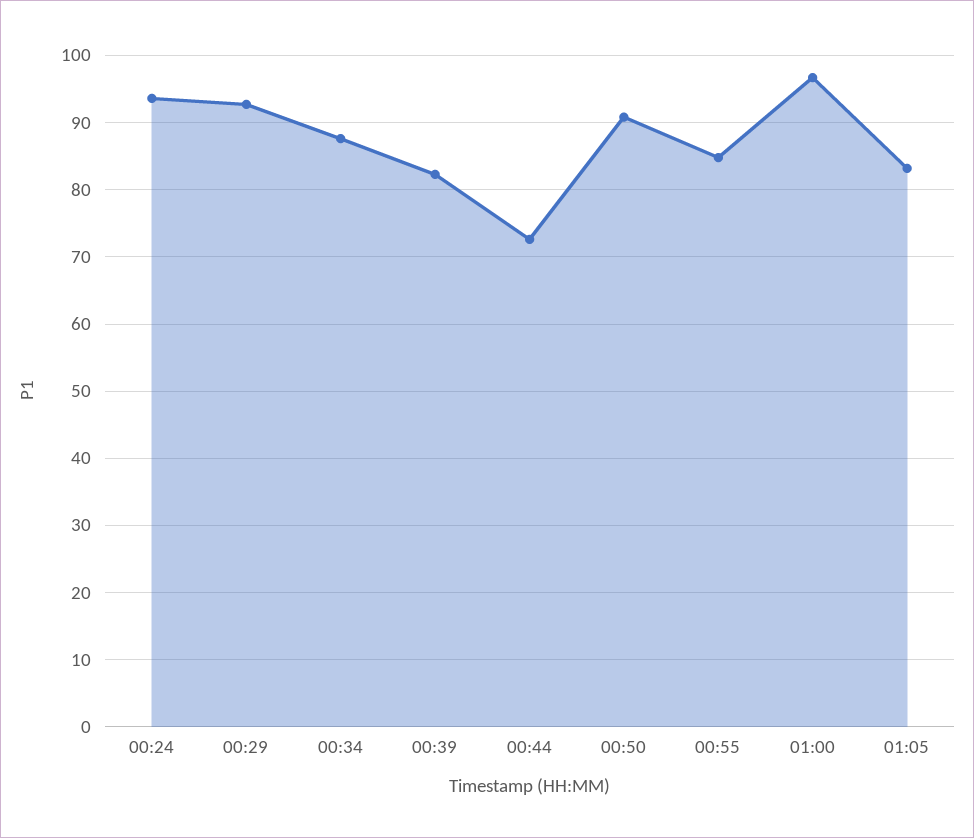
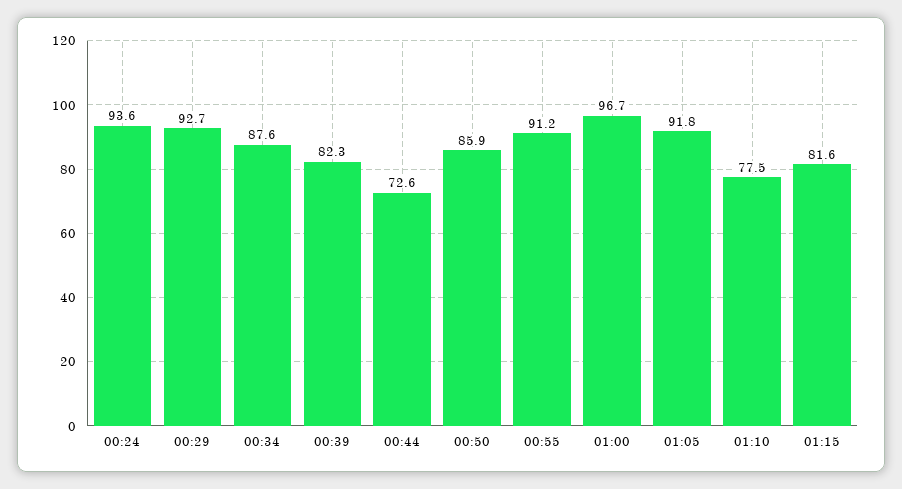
00:50: 91 -> 85.9
00:55: 85 -> 91.2
01:05: 83 -> 91.8
01:10: none -> 77.5
01:15: none -> 81.6

